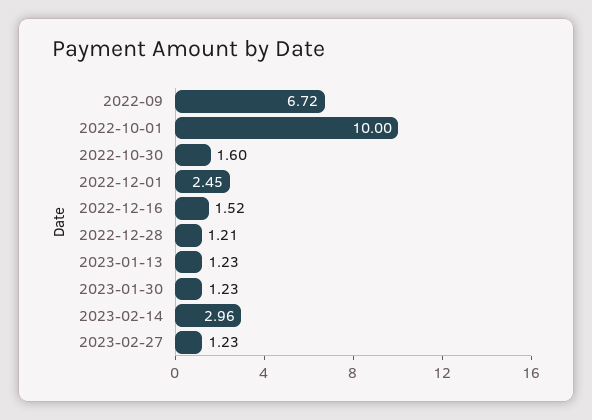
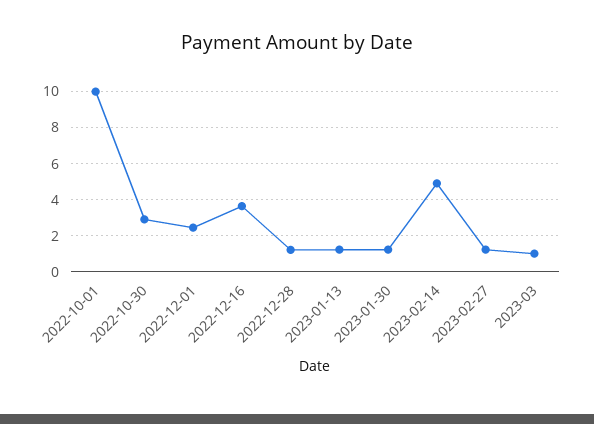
2022-09: 6.72 -> none
2022-10-30: 1.6 -> 3
2022-12-16: 1.52 -> 3.5
2023-02-14: 2.96 -> 5
2023-03: none -> 1

